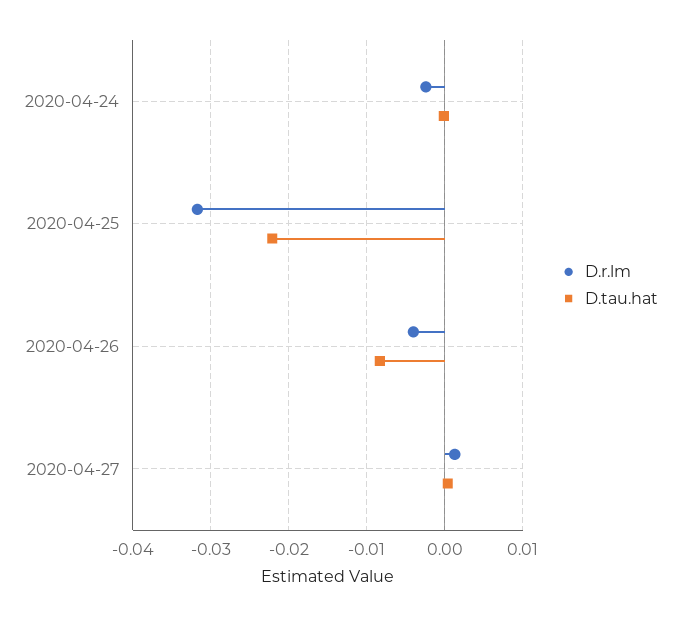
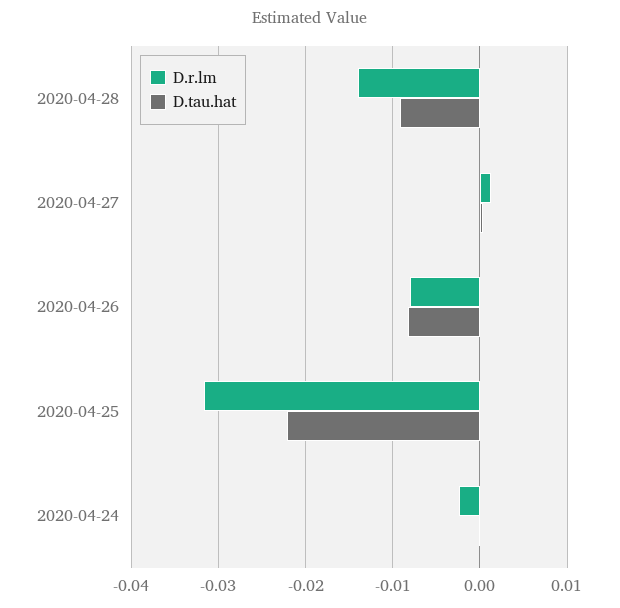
D.r.lm, 2020-04-26: -0.004 -> -0.008
D.r.lm, 2020-04-28: none -> -0.014
D.tau.hat, 2020-04-28: none -> -0.009

